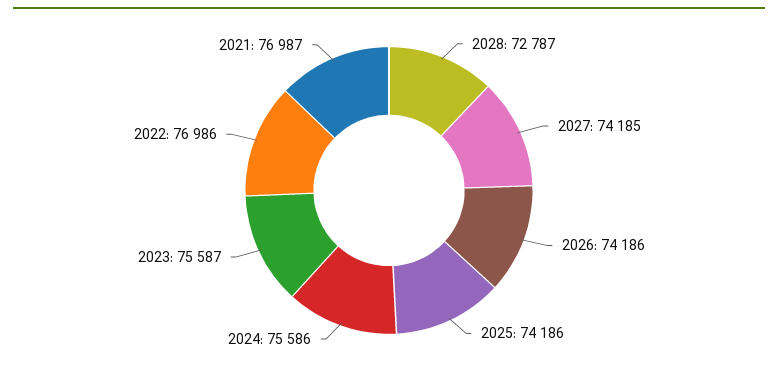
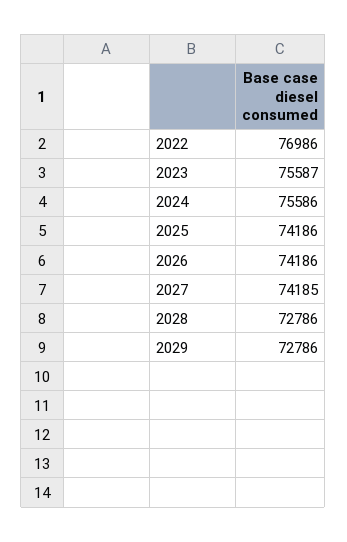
2028: 72787 -> 72786
2021: 76987 -> none
2029: none -> 72786

